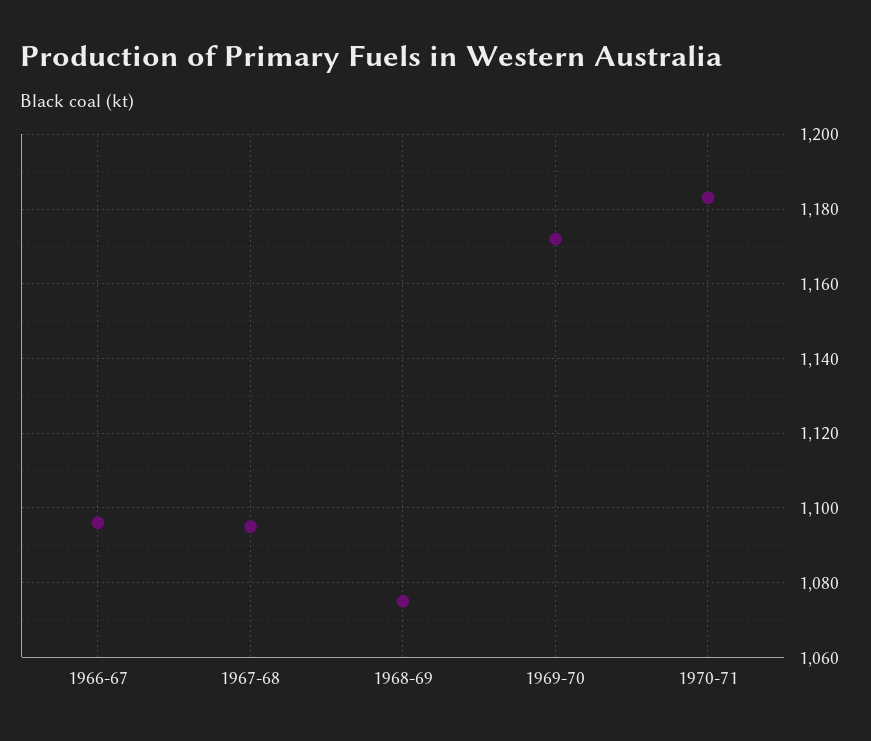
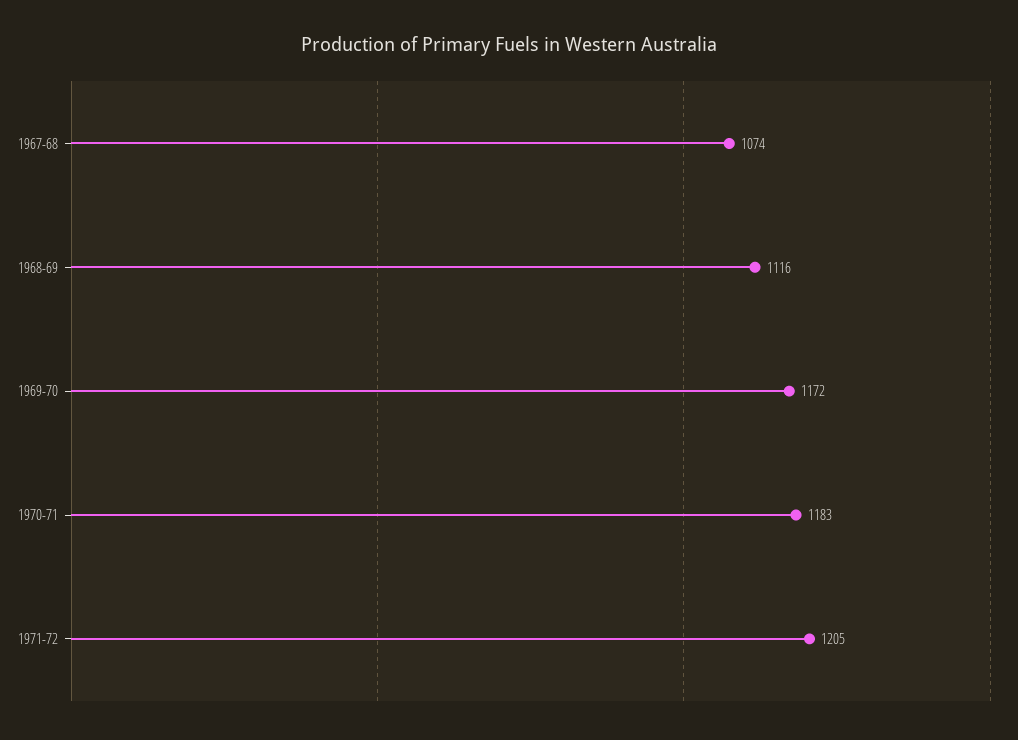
1966-67: 1095 -> none
1967-68: 1095 -> 1074
1968-69: 1075 -> 1116
1971-72: none -> 1205

